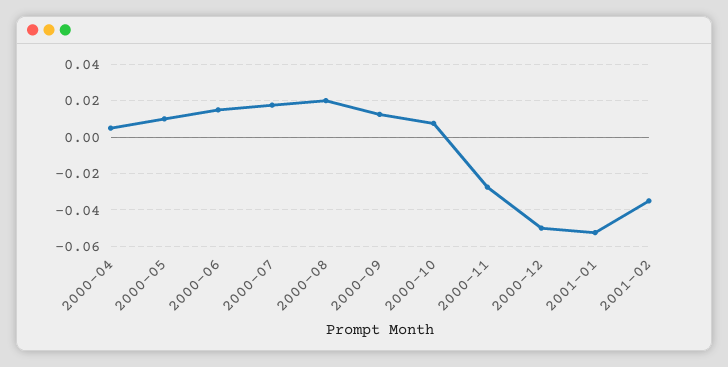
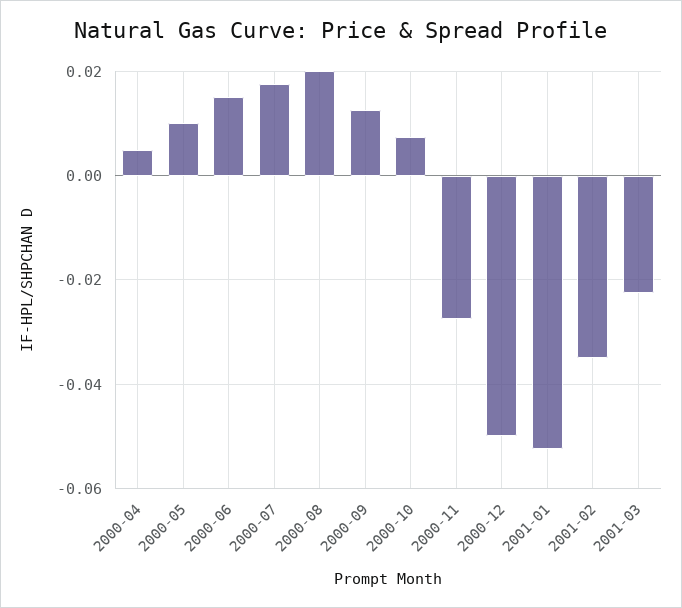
2001-03: none -> -0.022

